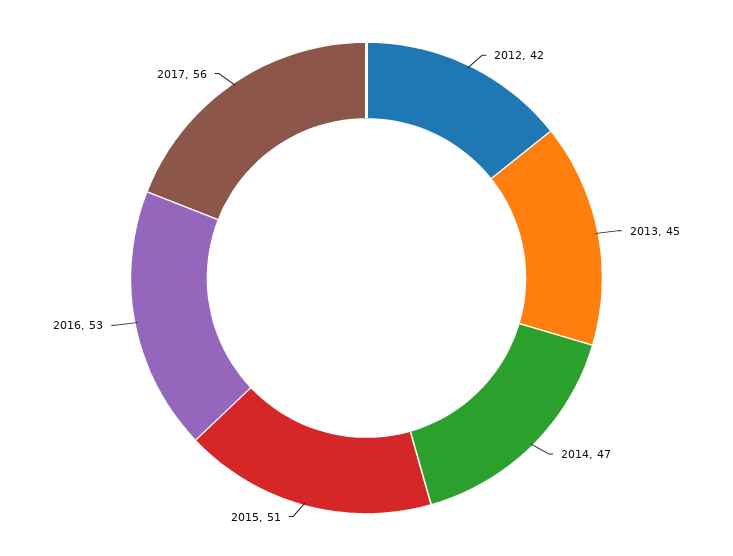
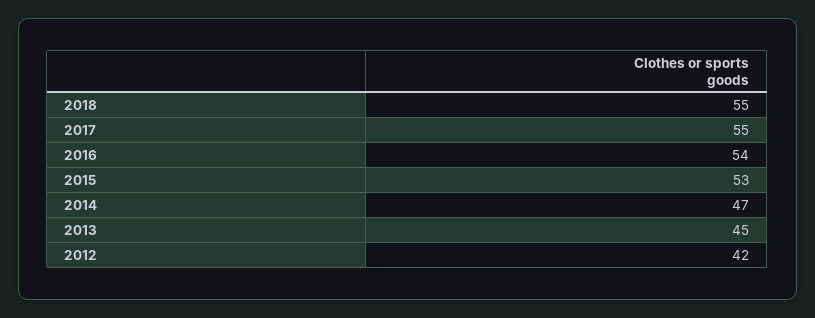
2015: 51 -> 53
2016: 53 -> 54
2017: 56 -> 55
2018: none -> 55

